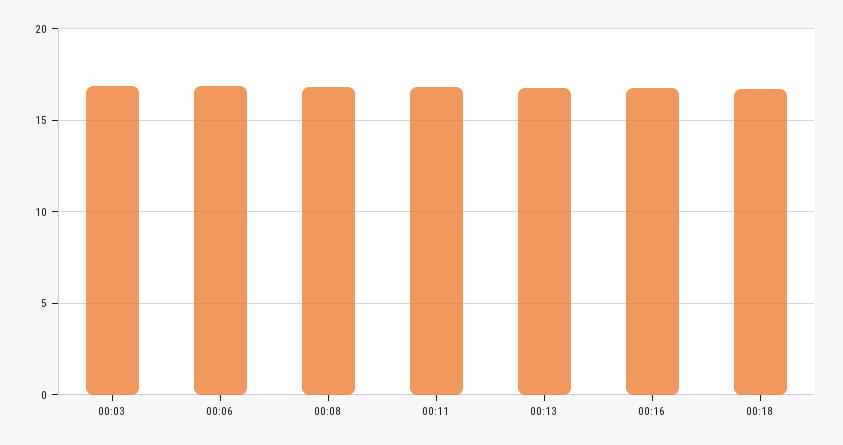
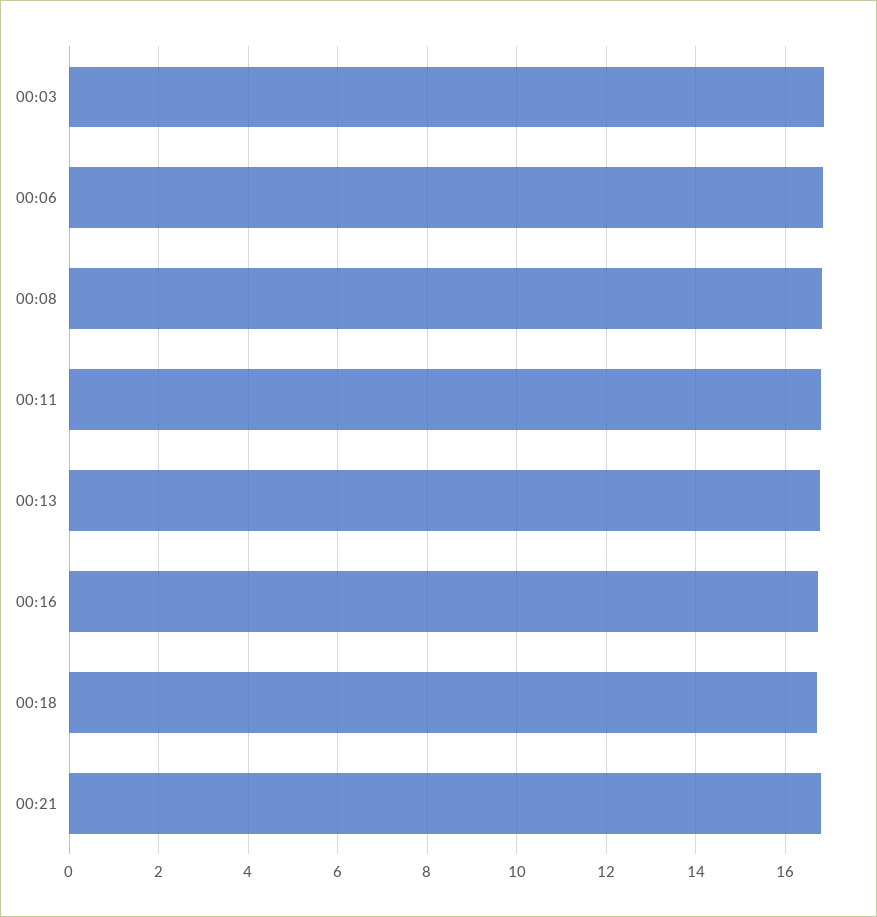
00:21: none -> 16.8

